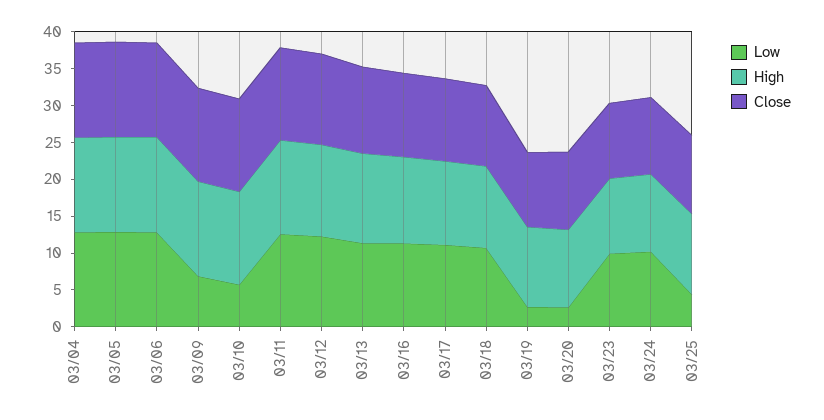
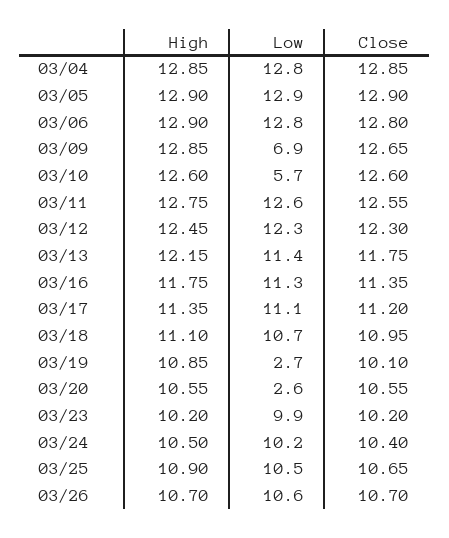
Low, 03/25: 5 -> 10.5
High, 03/26: none -> 10.7
Low, 03/26: none -> 10.6
Close, 03/26: none -> 10.7

